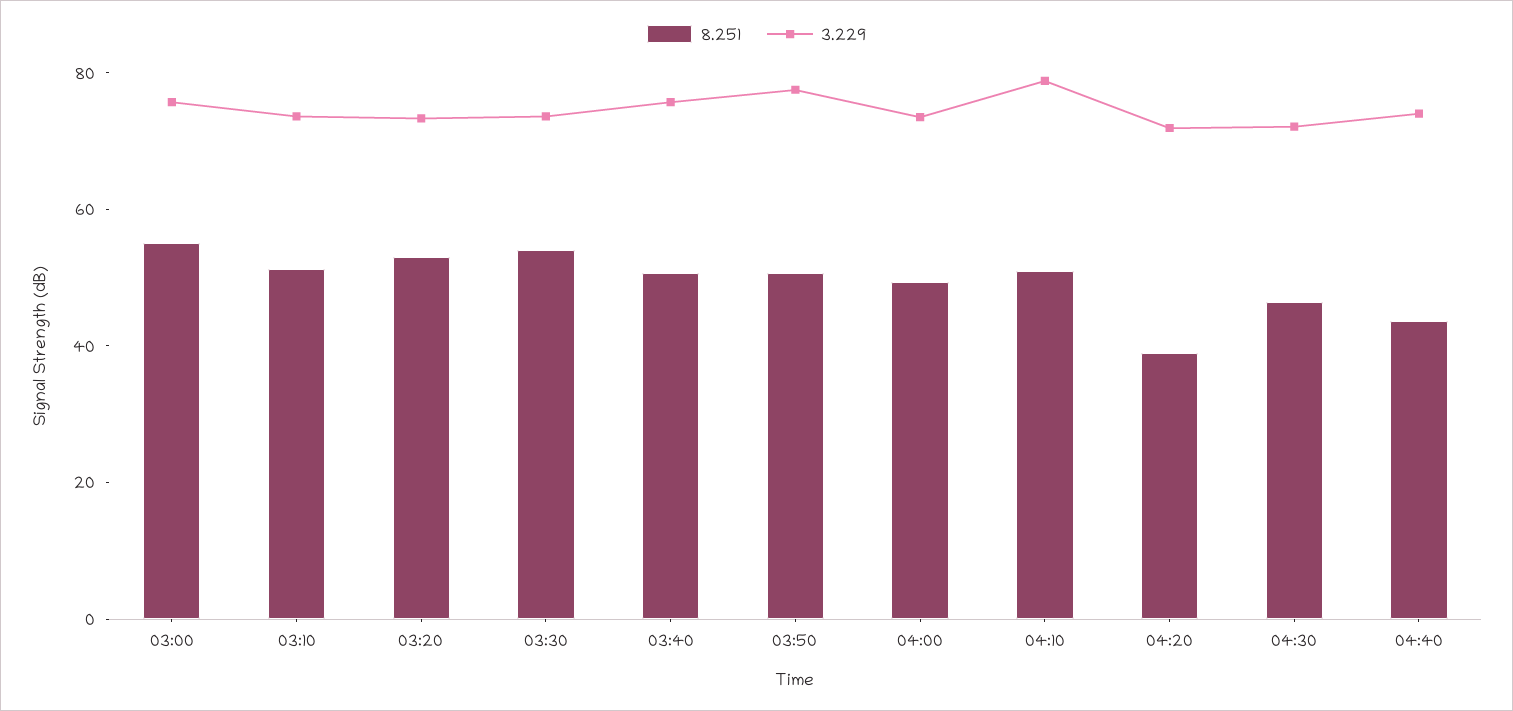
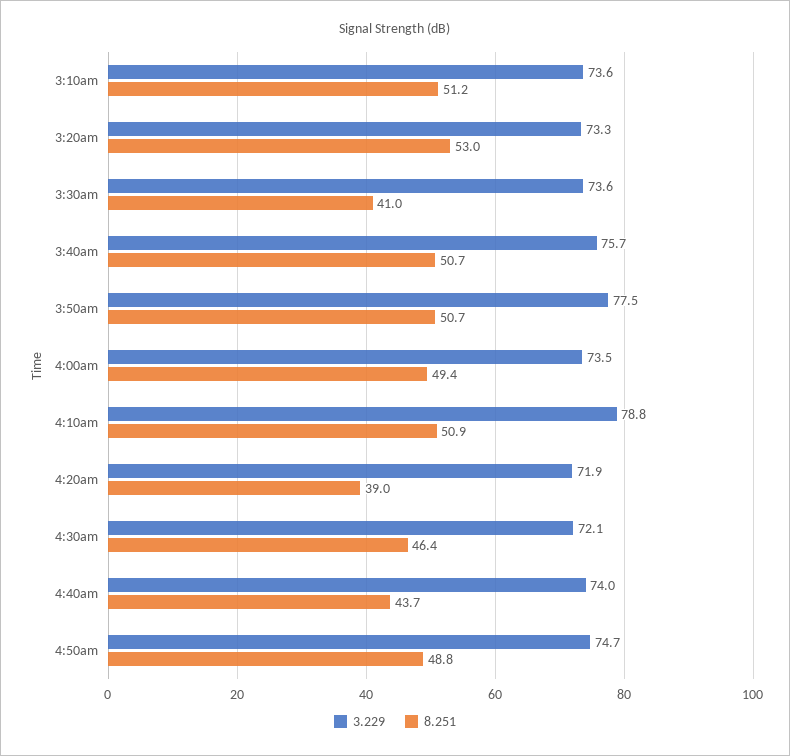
8.251, 03:00: 55 -> none
3.229, 03:00: 75 -> none
8.251, 03:30: 55 -> 41
3.229, 4:50am: none -> 74.7
8.251, 4:50am: none -> 48.8

